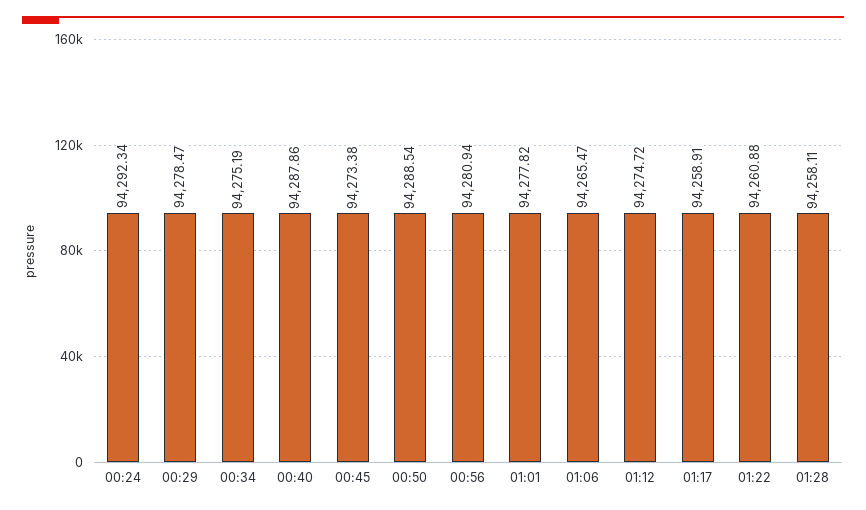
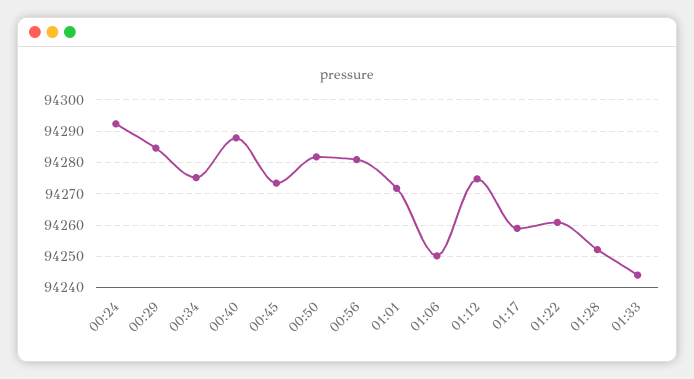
00:29: 94278.47 -> 94284
00:50: 94288.54 -> 94282
01:01: 94277.82 -> 94272
01:06: 94265.47 -> 94250
01:28: 94258.11 -> 94252
01:33: none -> 94244

